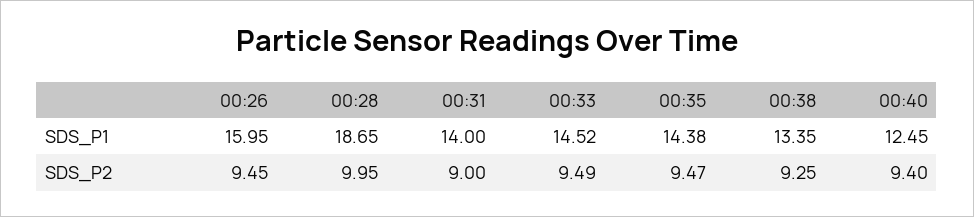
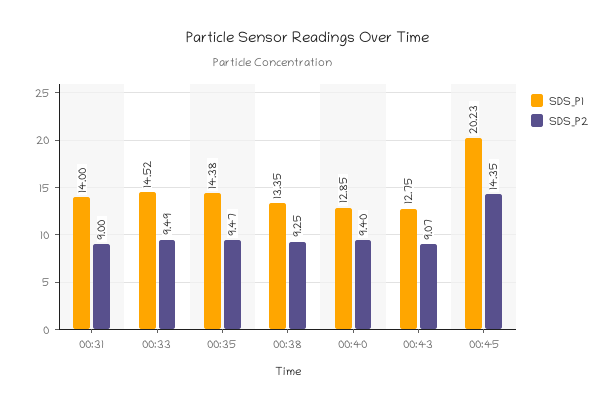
SDS_P1, 00:26: 15.95 -> none
SDS_P1, 00:28: 18.65 -> none
SDS_P1, 00:40: 12.45 -> 12.85
SDS_P2, 00:26: 9.45 -> none
SDS_P2, 00:28: 9.95 -> none
SDS_P1, 00:43: none -> 12.75
SDS_P2, 00:43: none -> 9.07
SDS_P1, 00:45: none -> 20.23
SDS_P2, 00:45: none -> 14.35

